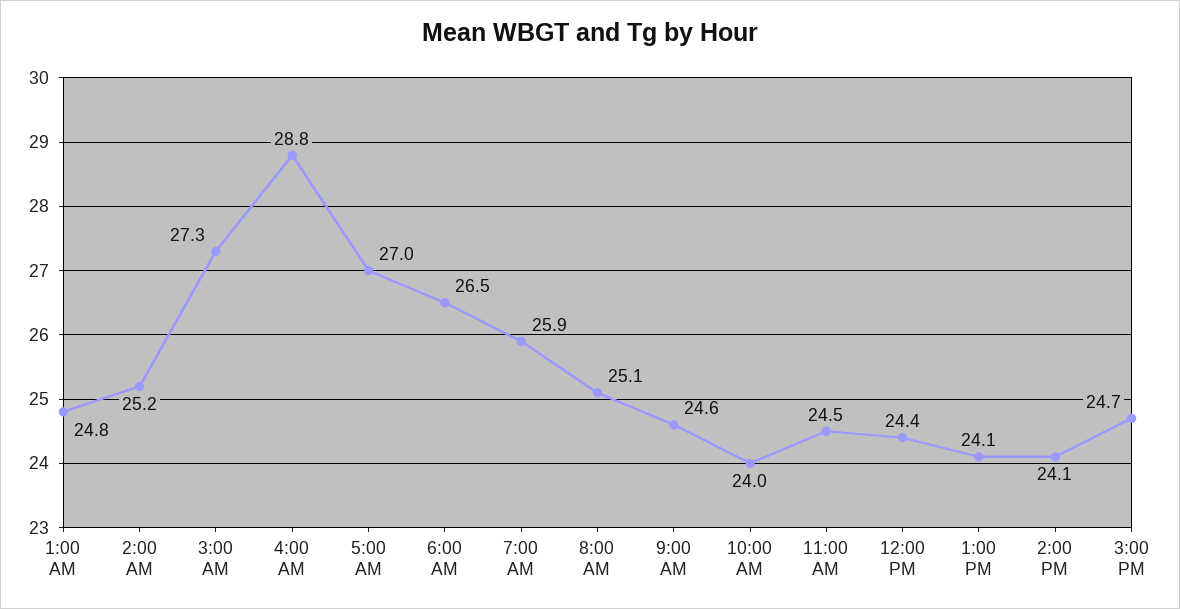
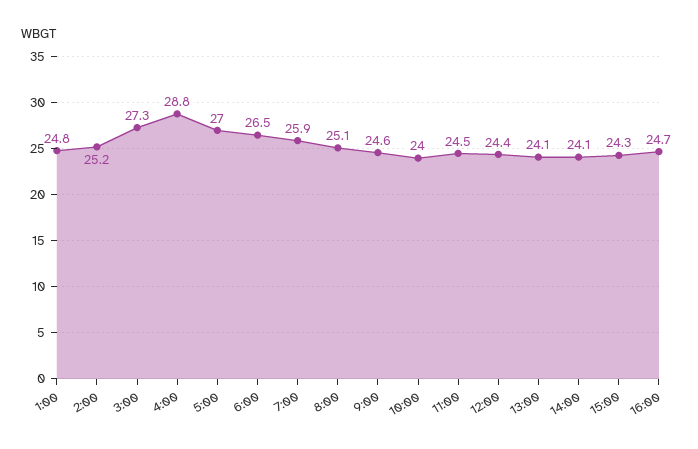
3:00 PM: 24.7 -> 24.3
16:00: none -> 24.7

